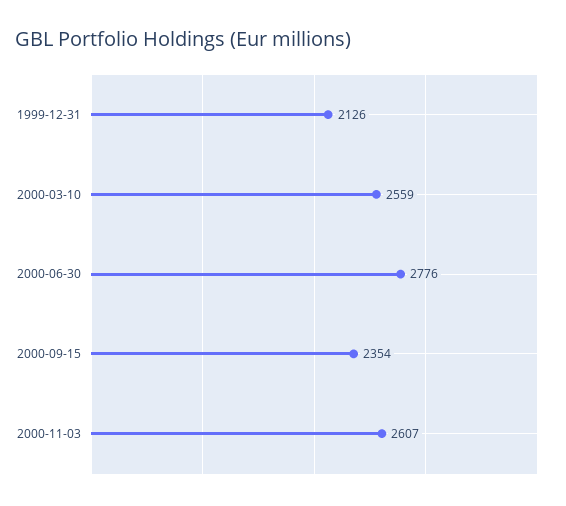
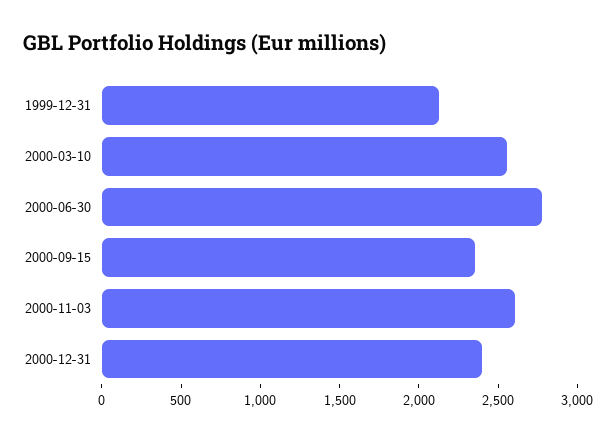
2000-12-31: none -> 2400

